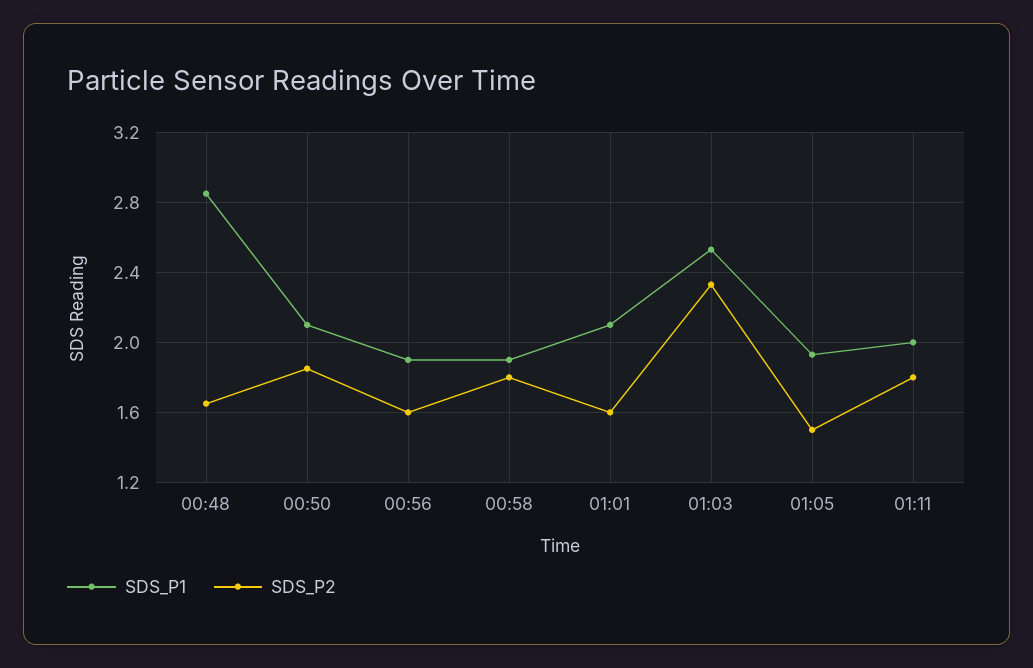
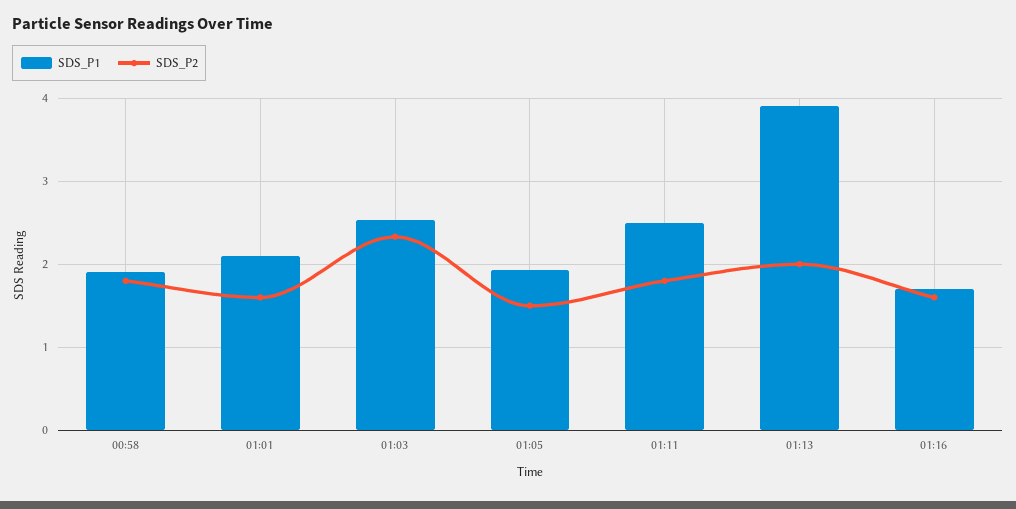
SDS_P1, 00:48: 2.85 -> none
SDS_P2, 00:48: 1.65 -> none
SDS_P1, 00:50: 2.1 -> none
SDS_P2, 00:50: 1.85 -> none
SDS_P1, 00:56: 1.9 -> none
SDS_P2, 00:56: 1.6 -> none
SDS_P1, 01:11: 2 -> 2.5
SDS_P1, 01:13: none -> 3.9
SDS_P2, 01:13: none -> 2
SDS_P1, 01:16: none -> 1.7
SDS_P2, 01:16: none -> 1.6

